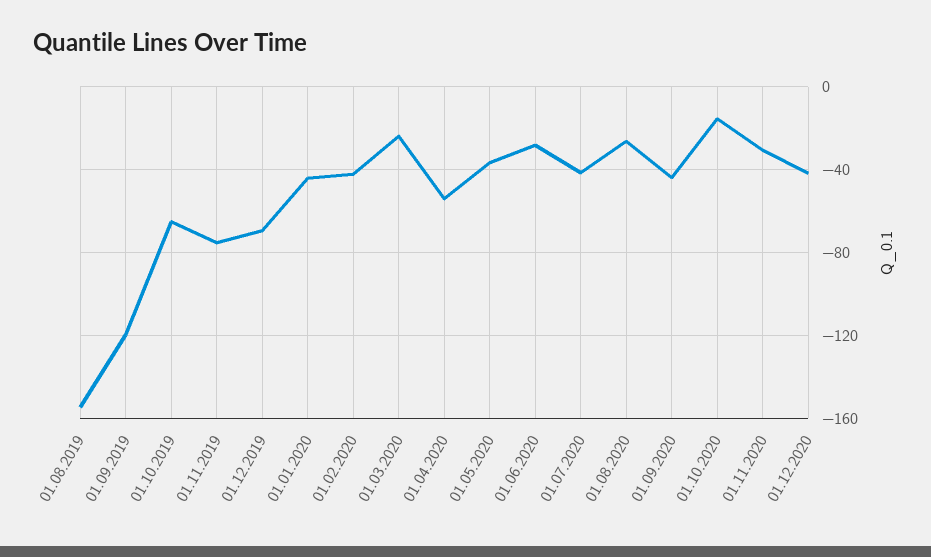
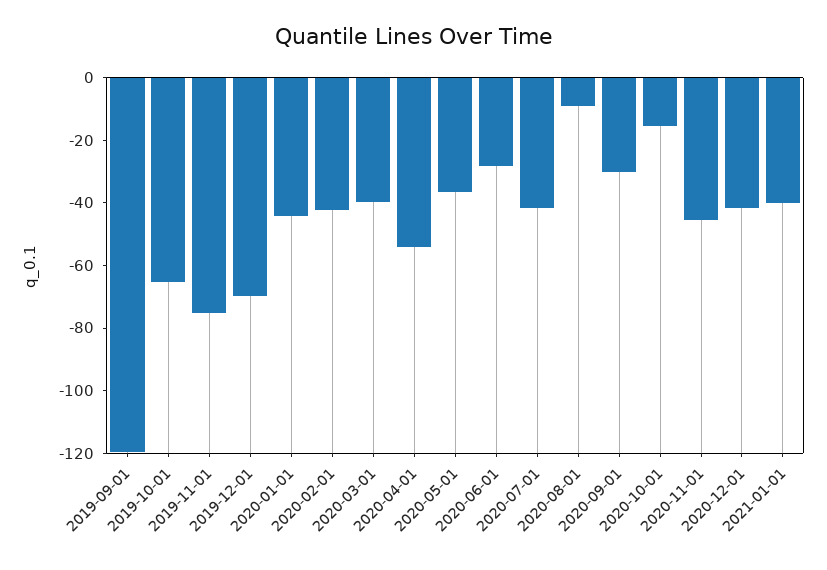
01.08.2019: -155 -> none
01.03.2020: -25 -> -40
01.08.2020: -25 -> -10
01.09.2020: -45 -> -30
01.11.2020: -30 -> -45
2021-01-01: none -> -40

